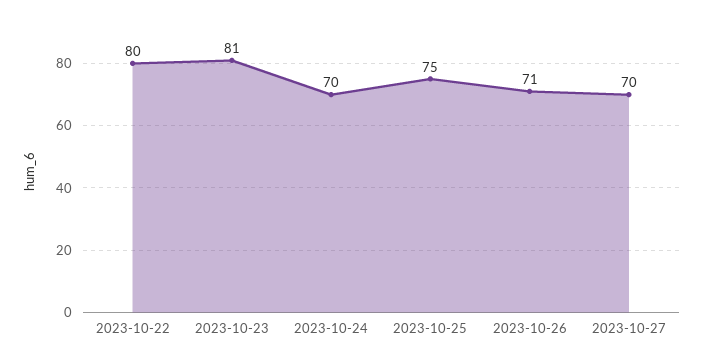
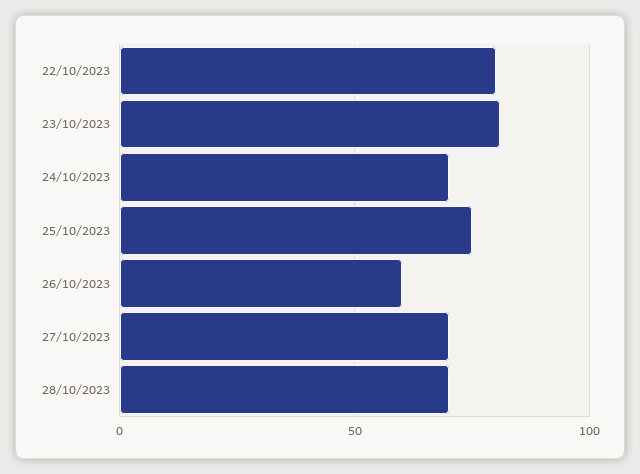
2023-10-26: 71 -> 60
28/10/2023: none -> 70

